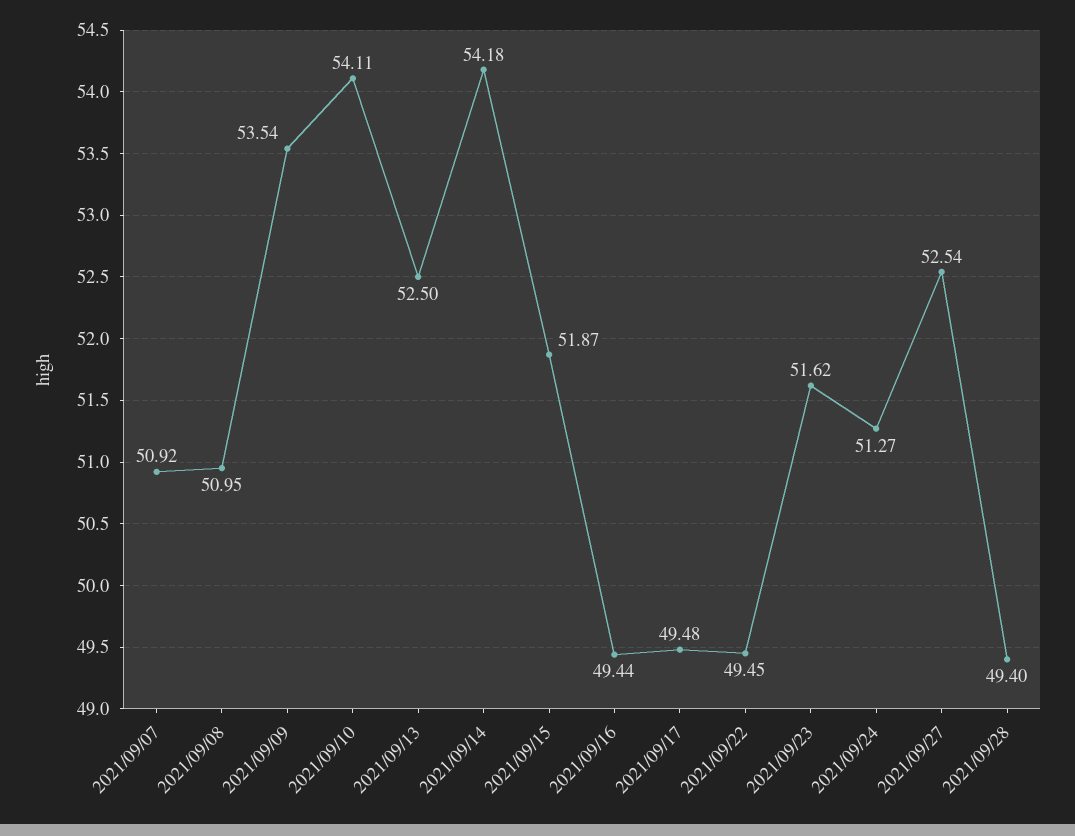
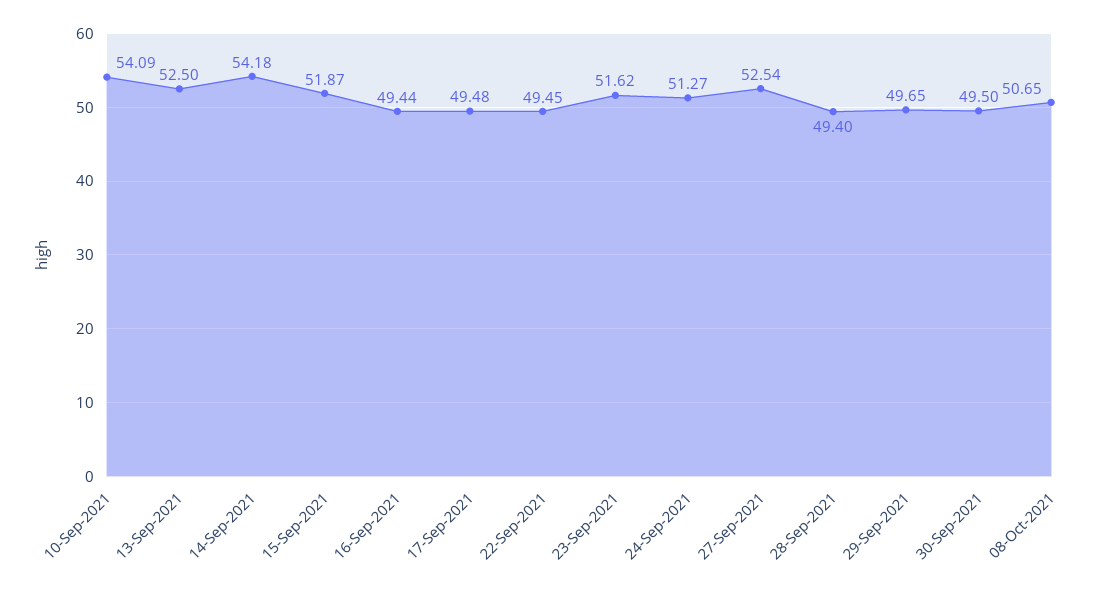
2021/09/07: 50.92 -> none
2021/09/08: 50.95 -> none
2021/09/09: 53.54 -> none
2021/09/10: 54.11 -> 54.09
29-Sep-2021: none -> 49.65
30-Sep-2021: none -> 49.5
08-Oct-2021: none -> 50.65

